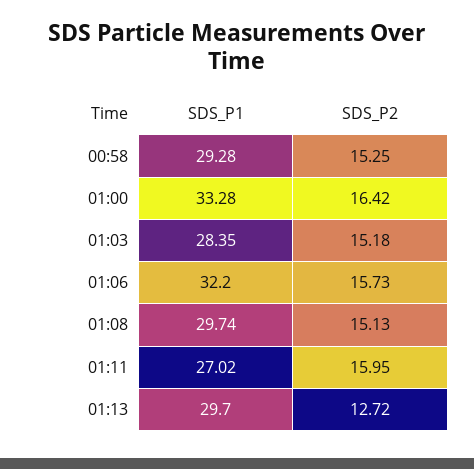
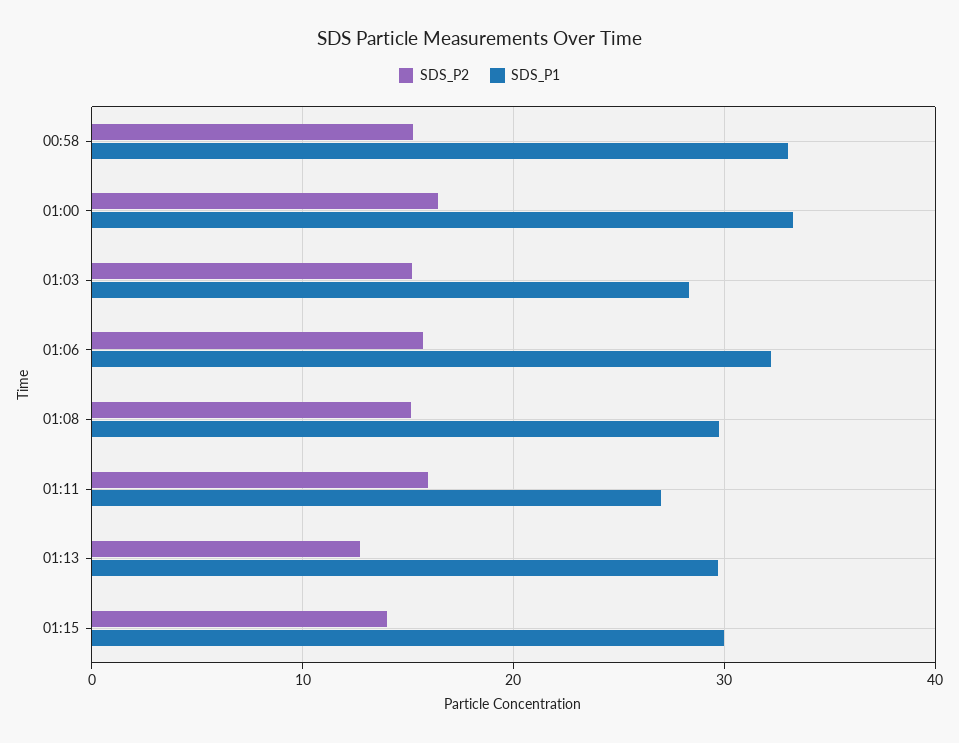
SDS_P1, 00:58: 29.28 -> 33
SDS_P2, 01:15: none -> 14
SDS_P1, 01:15: none -> 30

